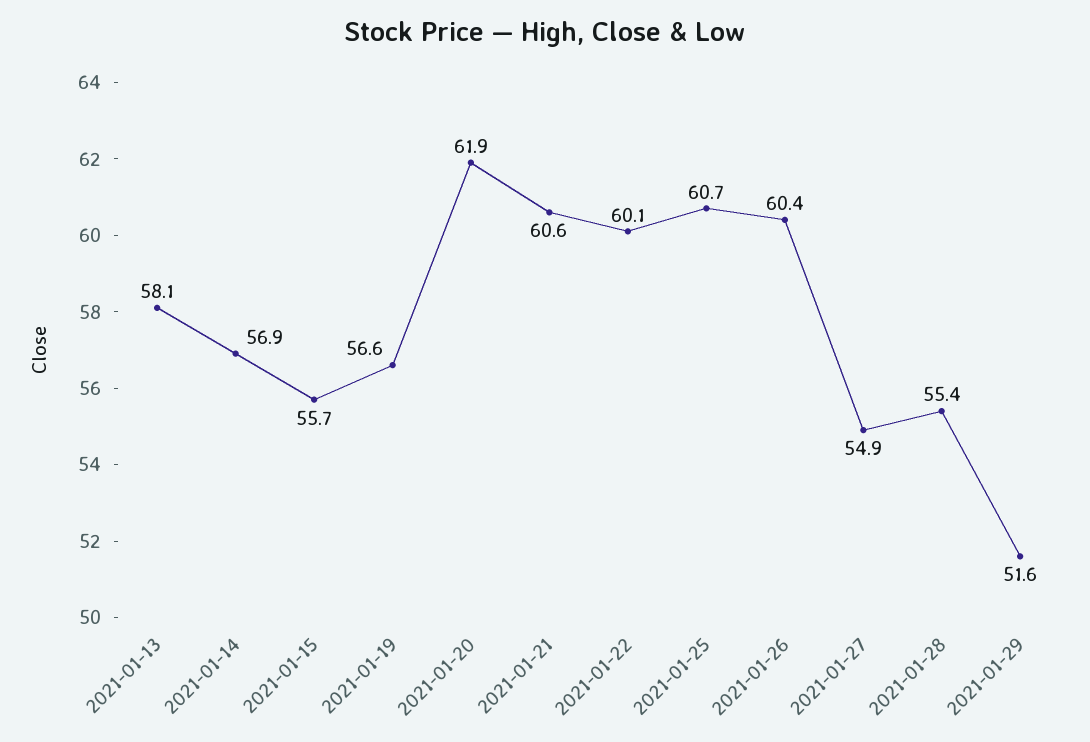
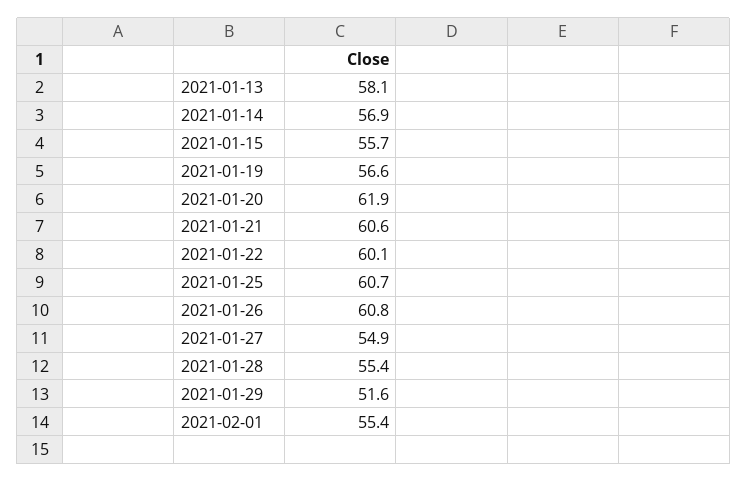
2021-01-26: 60.4 -> 60.8
2021-02-01: none -> 55.4

